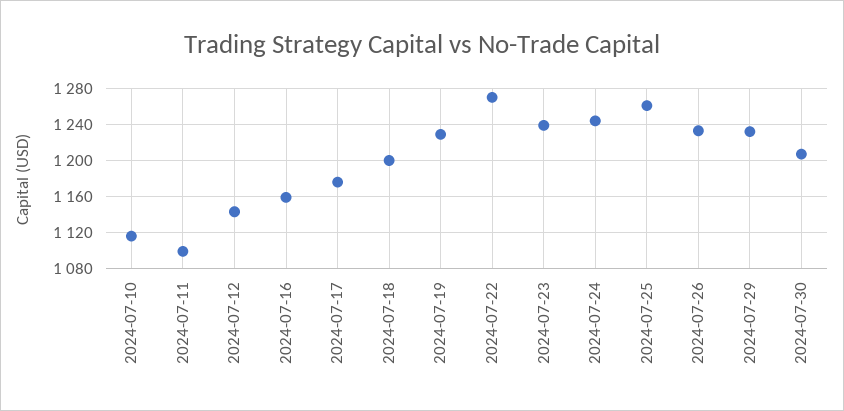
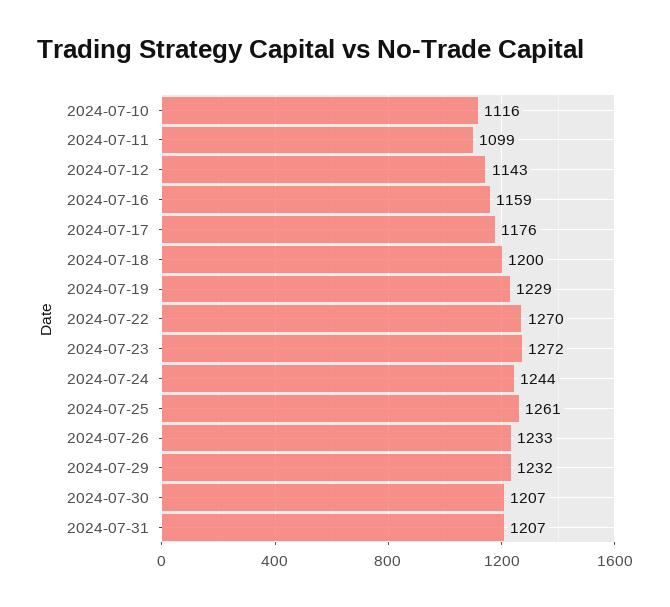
2024-07-23: 1240 -> 1272
2024-07-31: none -> 1207

